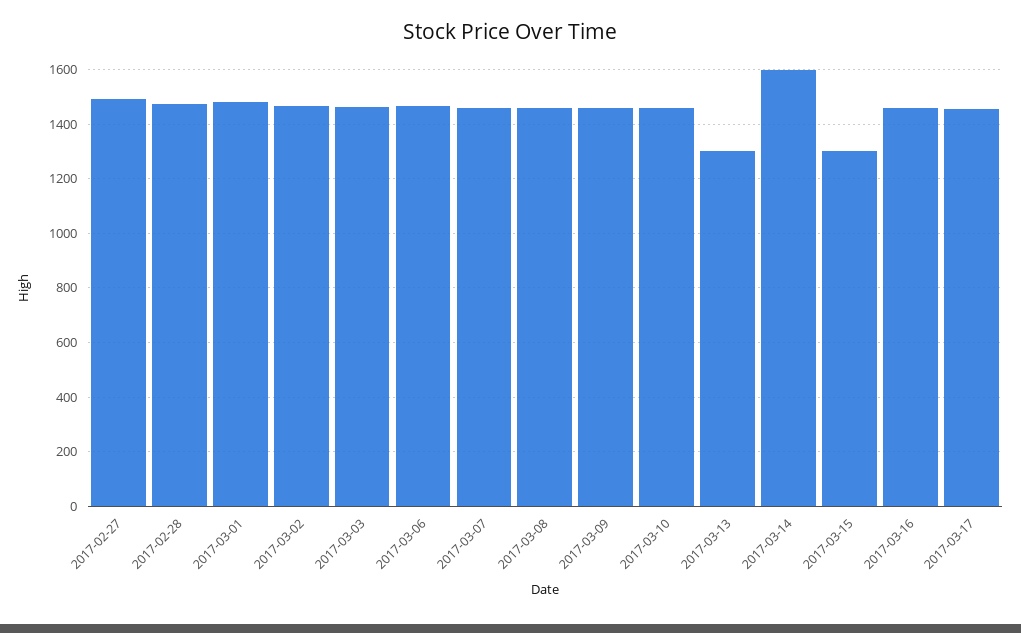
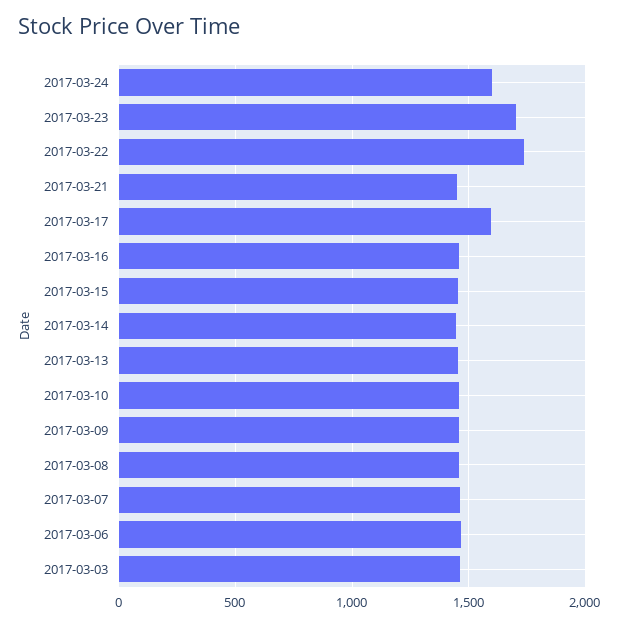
2017-02-27: 1500 -> none
2017-02-28: 1475 -> none
2017-03-01: 1475 -> none
2017-03-02: 1475 -> none
2017-03-13: 1300 -> 1450
2017-03-14: 1600 -> 1450
2017-03-15: 1300 -> 1450
2017-03-17: 1450 -> 1600
2017-03-24: none -> 1600
2017-03-23: none -> 1700
2017-03-22: none -> 1750
2017-03-21: none -> 1450

